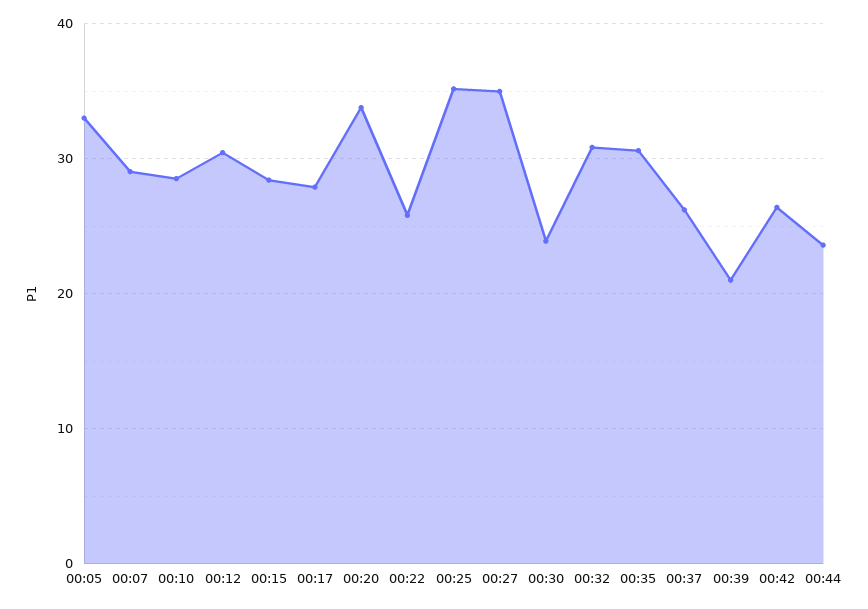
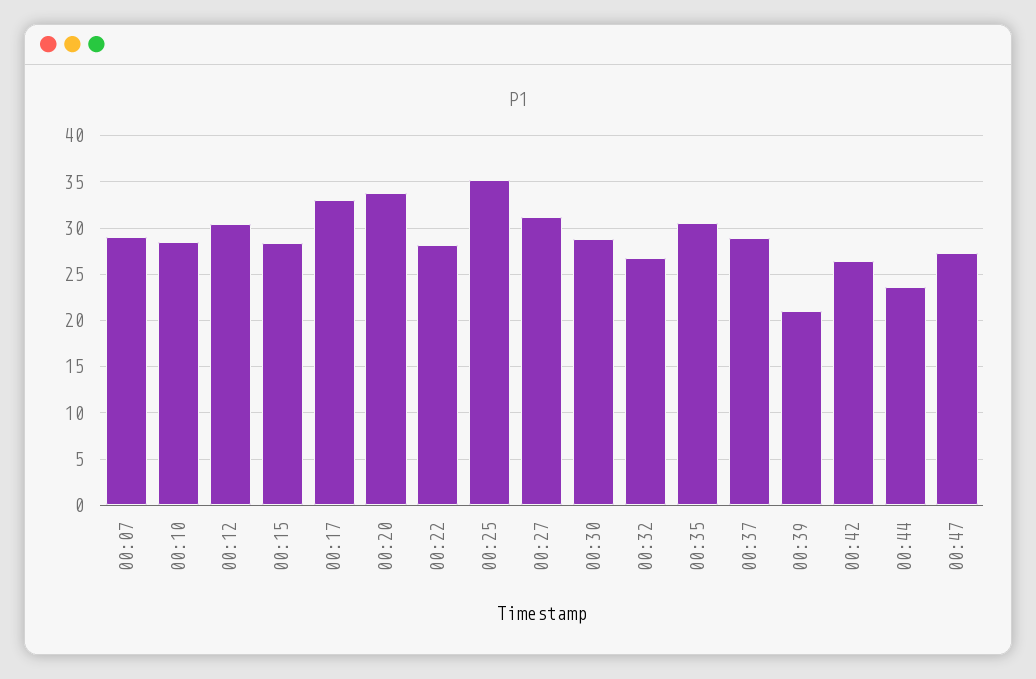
00:05: 33 -> none
00:17: 28 -> 33
00:22: 26 -> 28
00:27: 35 -> 31
00:30: 24 -> 29
00:32: 31 -> 27
00:37: 26 -> 29
00:47: none -> 27

